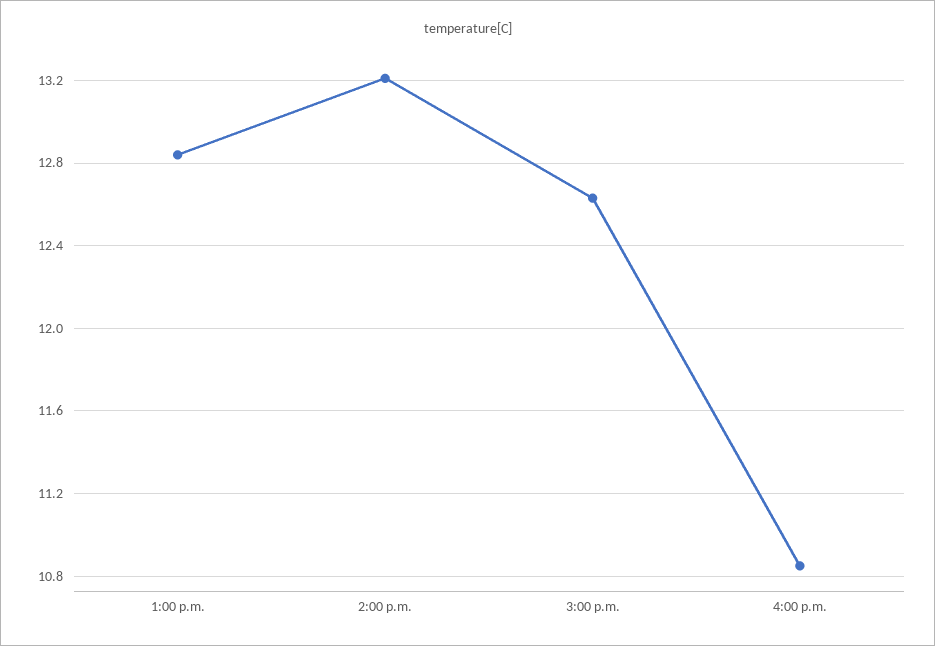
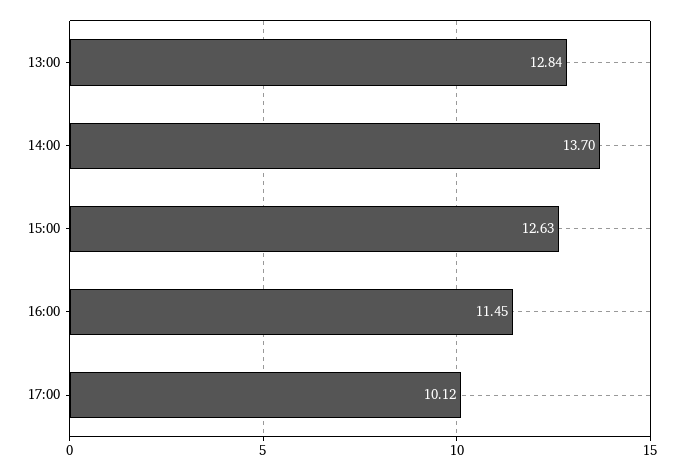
2:00 p.m.: 13.2 -> 13.7
4:00 p.m.: 10.85 -> 11.45
17:00: none -> 10.12

